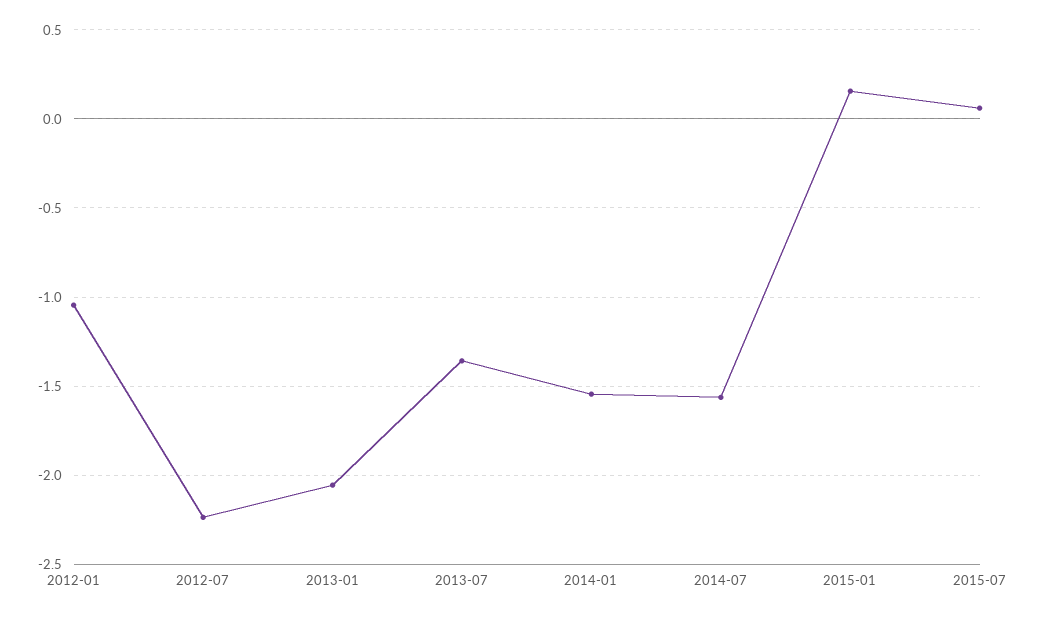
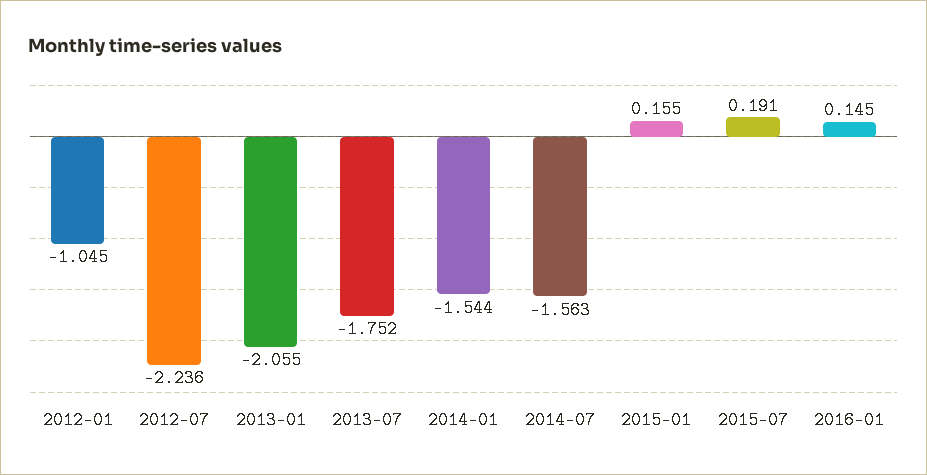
2013-07: -1.35 -> -1.752
2015-07: 0.05 -> 0.191
2016-01: none -> 0.145

